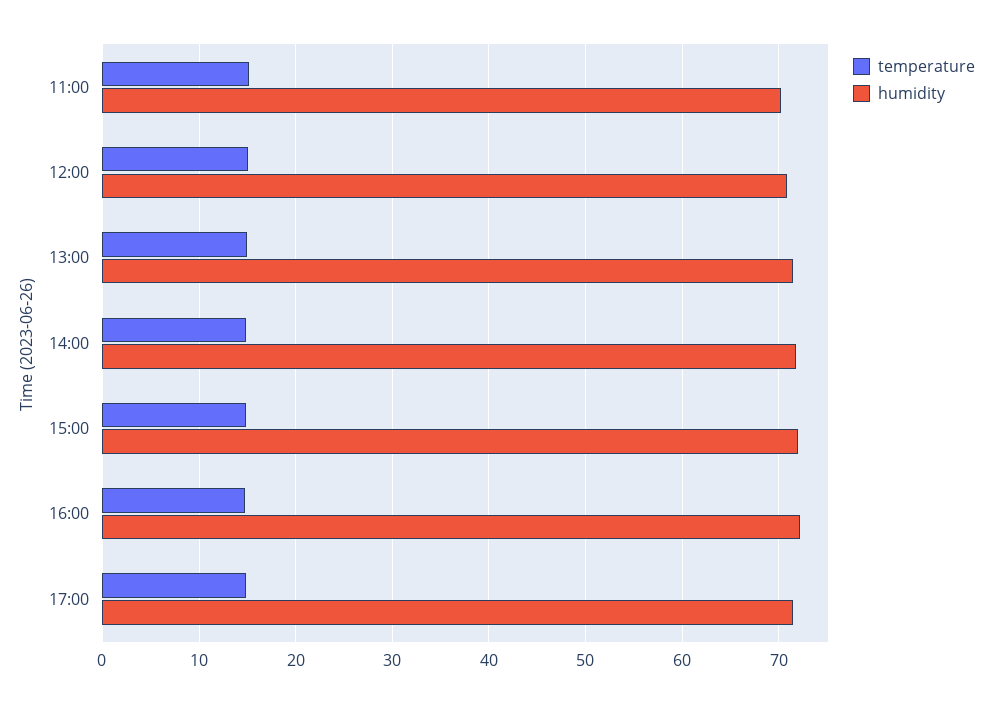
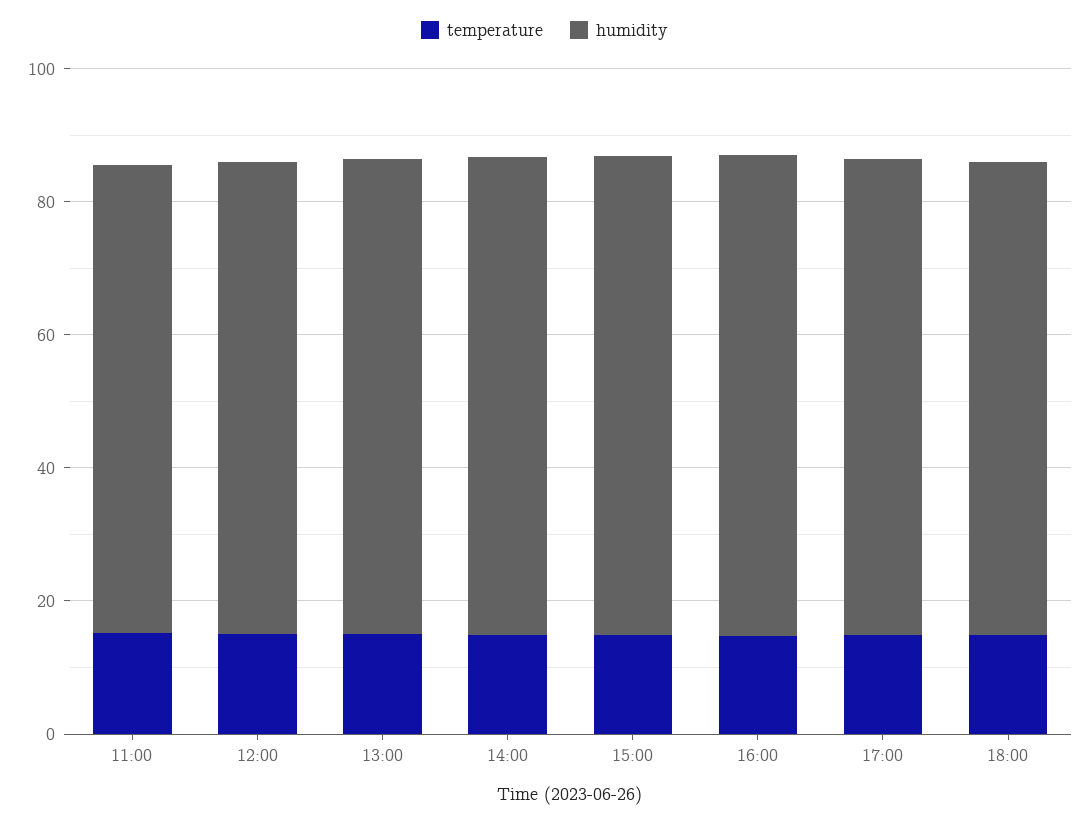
temperature, 18:00: none -> 15
humidity, 18:00: none -> 70

